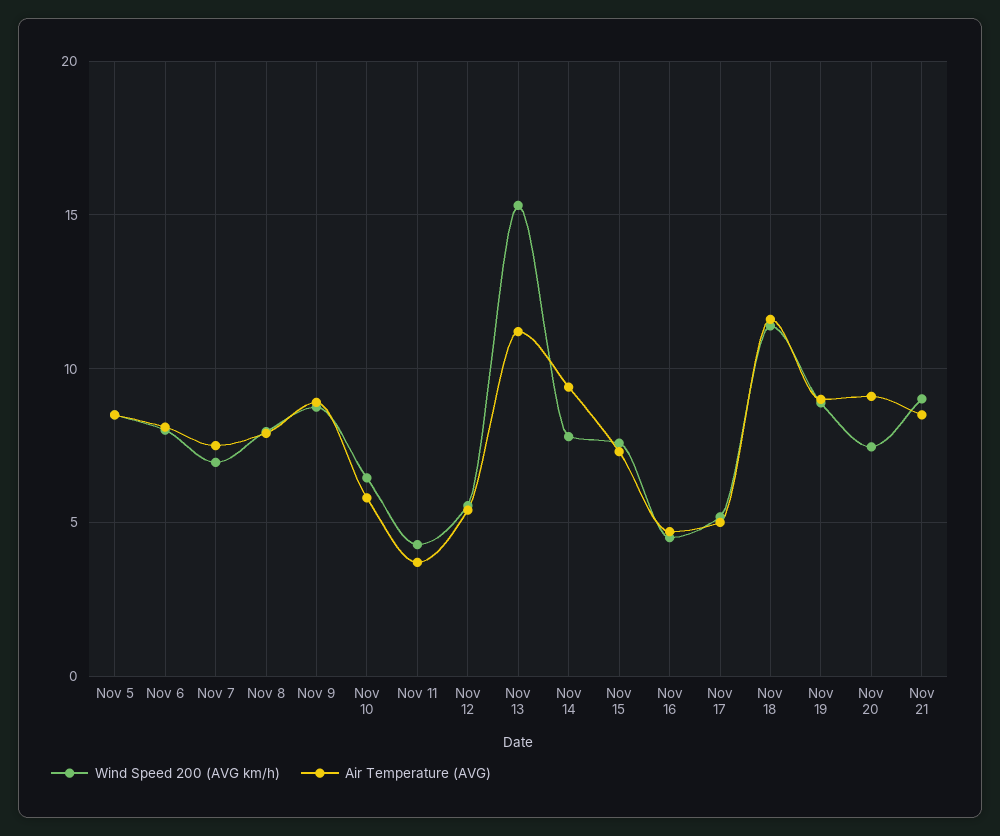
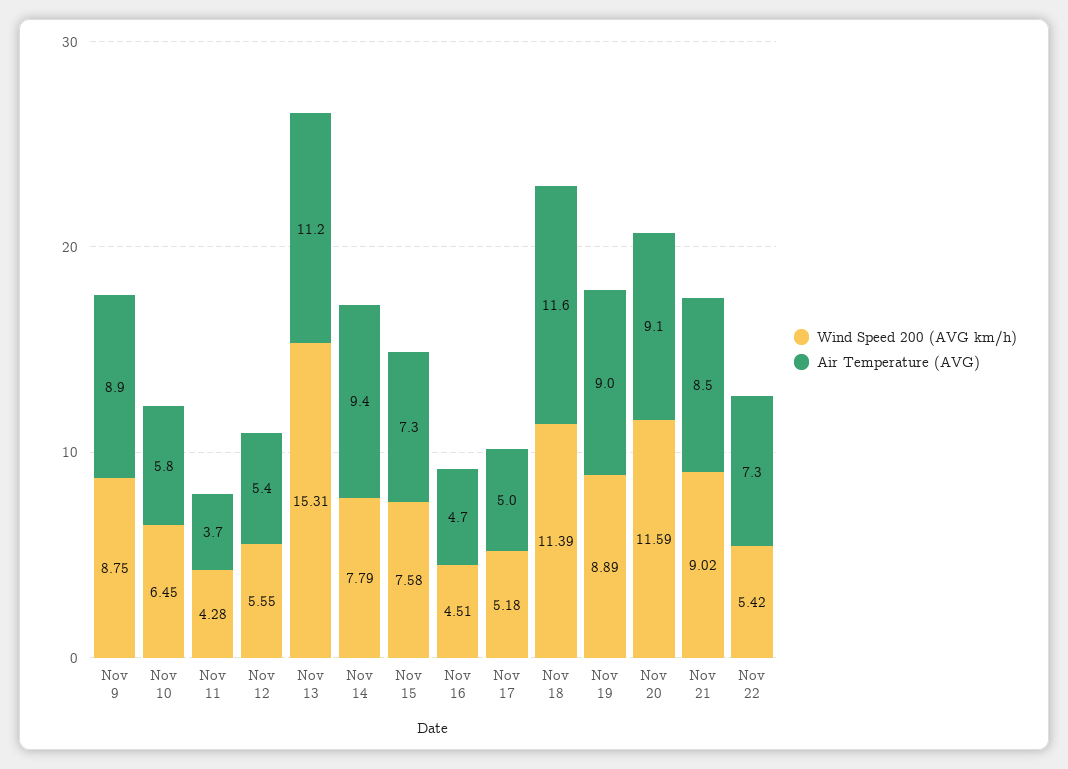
Wind Speed 200 (AVG km/h), Nov 5: 8.5 -> none
Air Temperature (AVG), Nov 5: 8.5 -> none
Wind Speed 200 (AVG km/h), Nov 6: 8 -> none
Air Temperature (AVG), Nov 6: 8 -> none
Wind Speed 200 (AVG km/h), Nov 7: 7 -> none
Air Temperature (AVG), Nov 7: 7.5 -> none
Wind Speed 200 (AVG km/h), Nov 8: 8 -> none
Air Temperature (AVG), Nov 8: 8 -> none
Wind Speed 200 (AVG km/h), Nov 20: 7.5 -> 11.59
Wind Speed 200 (AVG km/h), Nov 22: none -> 5.42
Air Temperature (AVG), Nov 22: none -> 7.3

